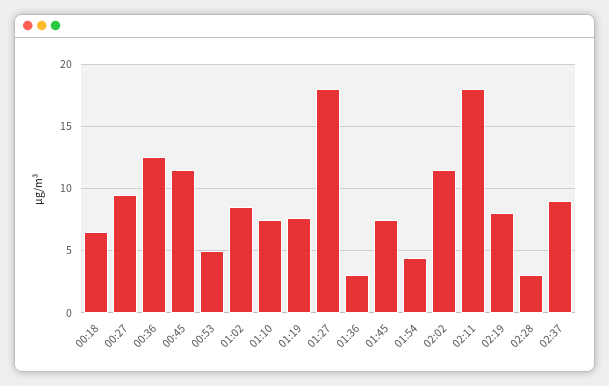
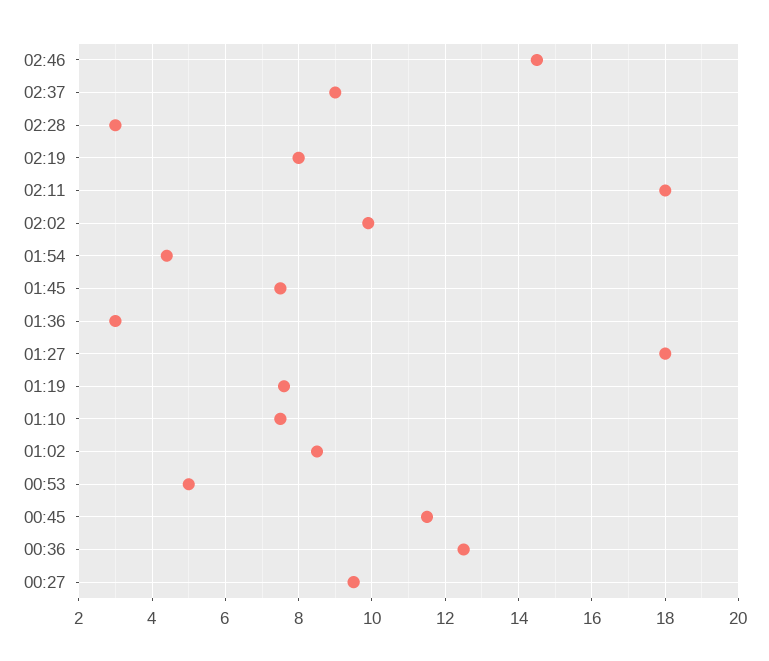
00:18: 6.5 -> none
02:02: 11.5 -> 10
02:46: none -> 14.5

